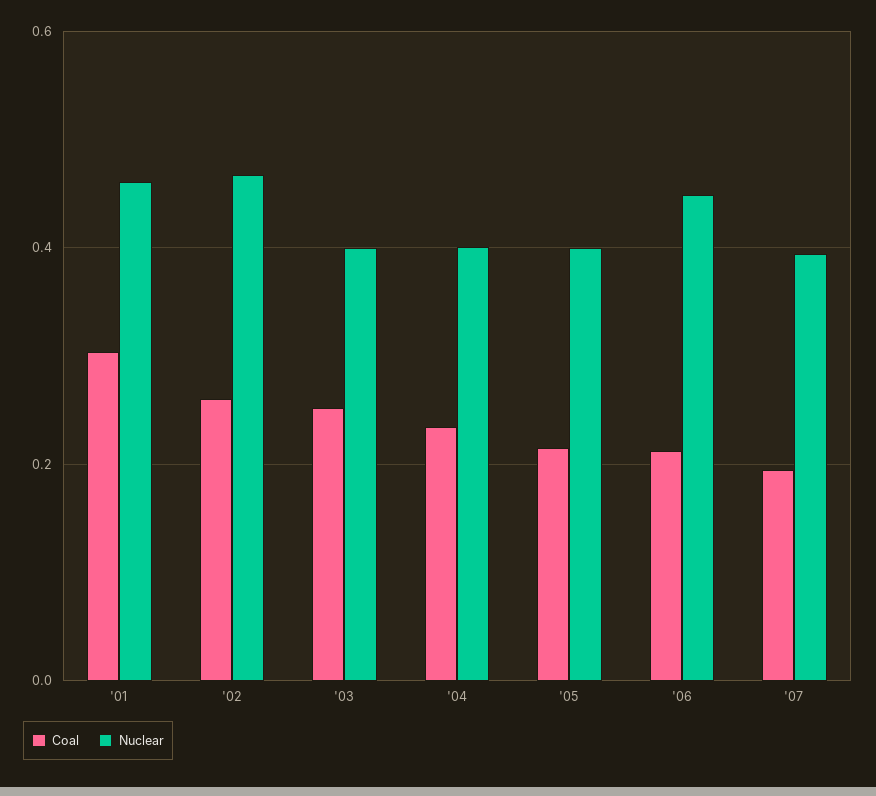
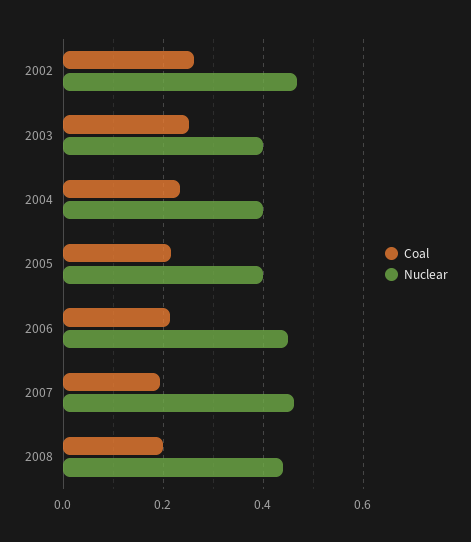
Coal, '01: 0.3 -> none
Nuclear, '01: 0.46 -> none
Nuclear, '07: 0.4 -> 0.46
Coal, 2008: none -> 0.2
Nuclear, 2008: none -> 0.44

